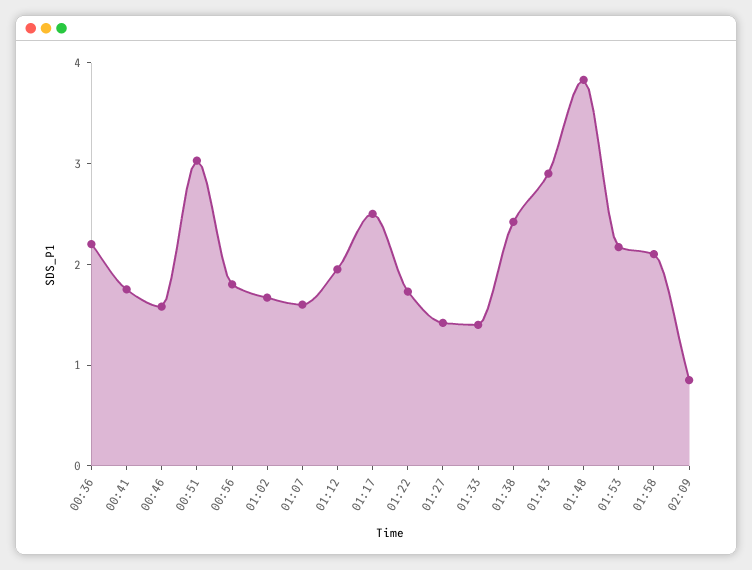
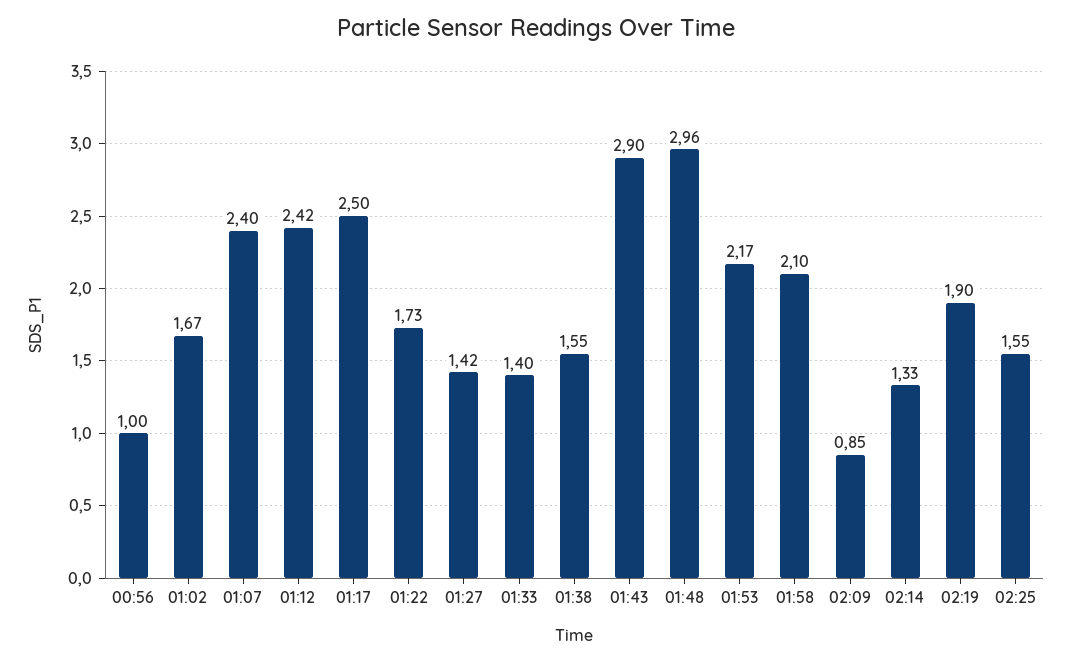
00:36: 2.2 -> none
00:41: 1.8 -> none
00:46: 1.6 -> none
00:51: 3 -> none
00:56: 1.8 -> 1
01:07: 1.6 -> 2.4
01:12: 2 -> 2.42
01:38: 2.4 -> 1.55
01:48: 3.8 -> 2.96
02:14: none -> 1.33
02:19: none -> 1.9
02:25: none -> 1.55

